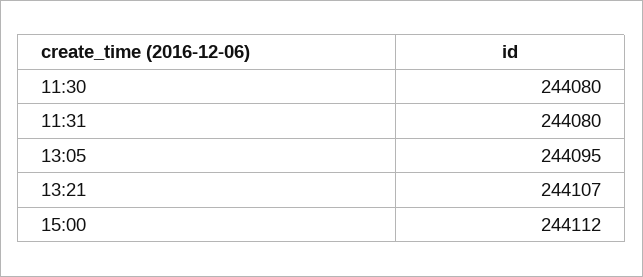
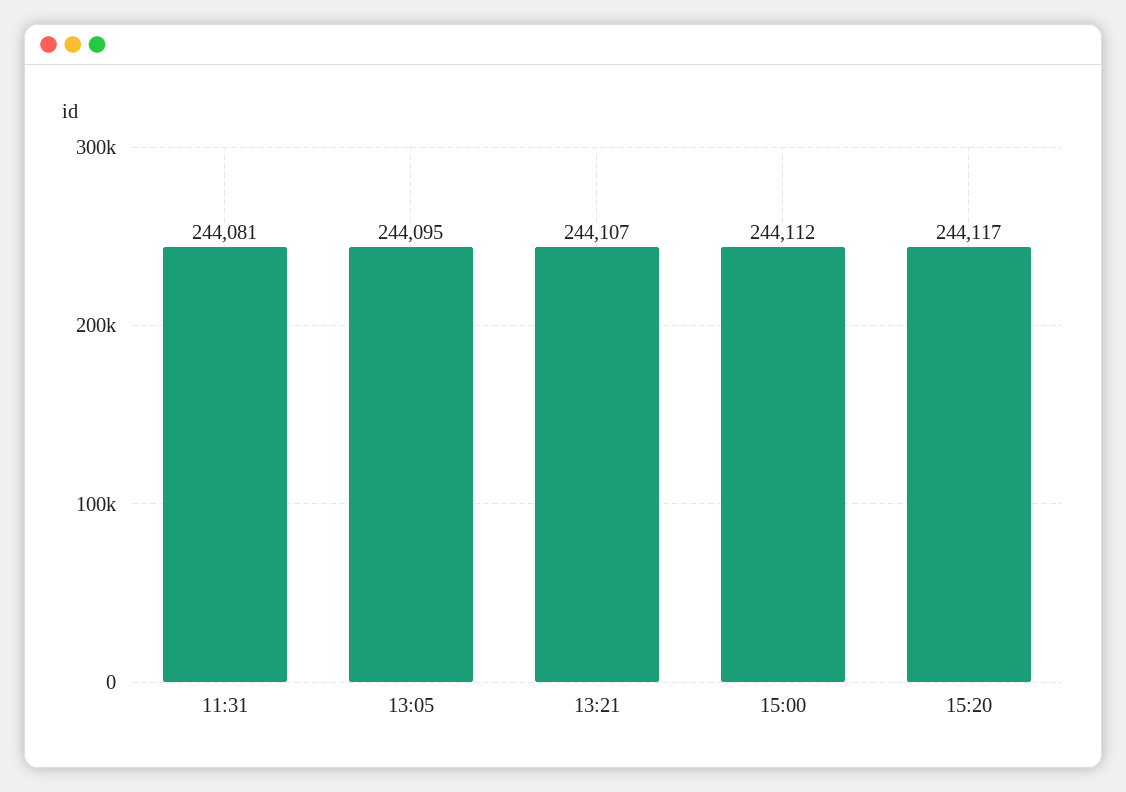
11:30: 244080 -> none
11:31: 244080 -> 244081
15:20: none -> 244117

